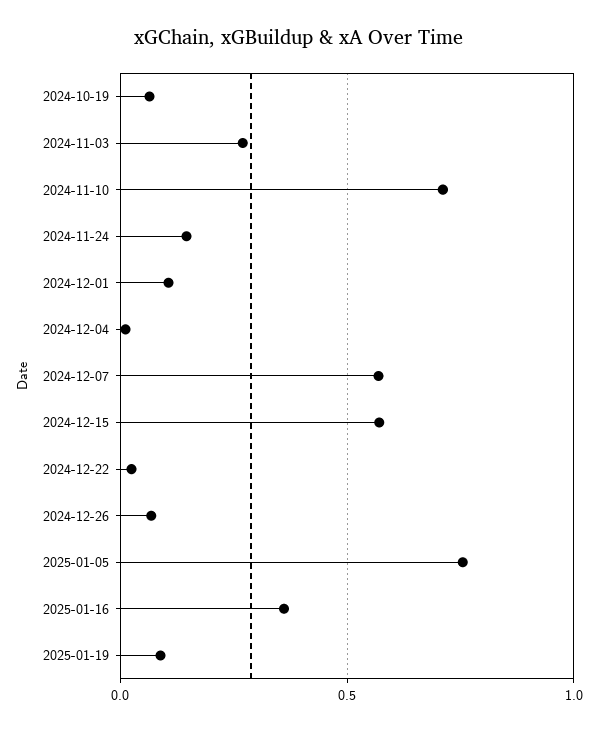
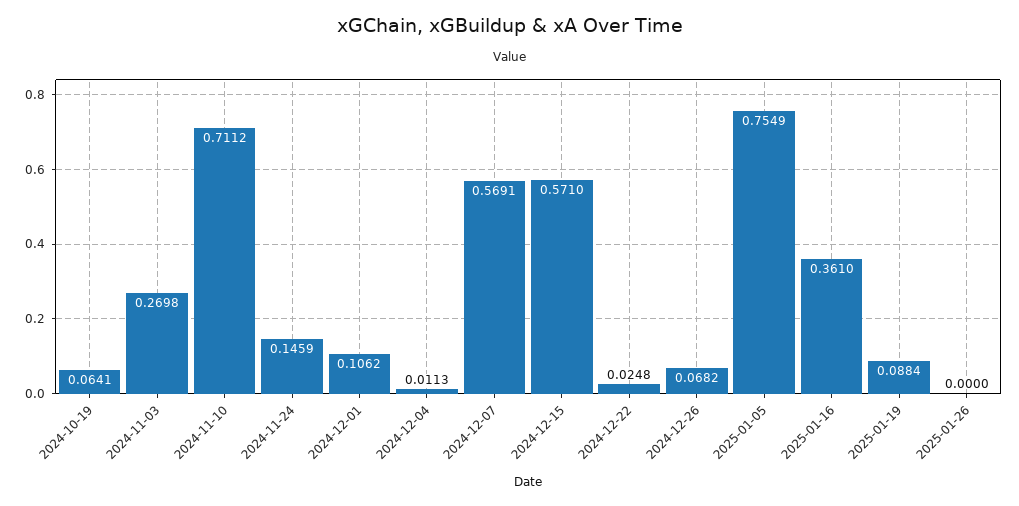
2025-01-26: none -> 0

